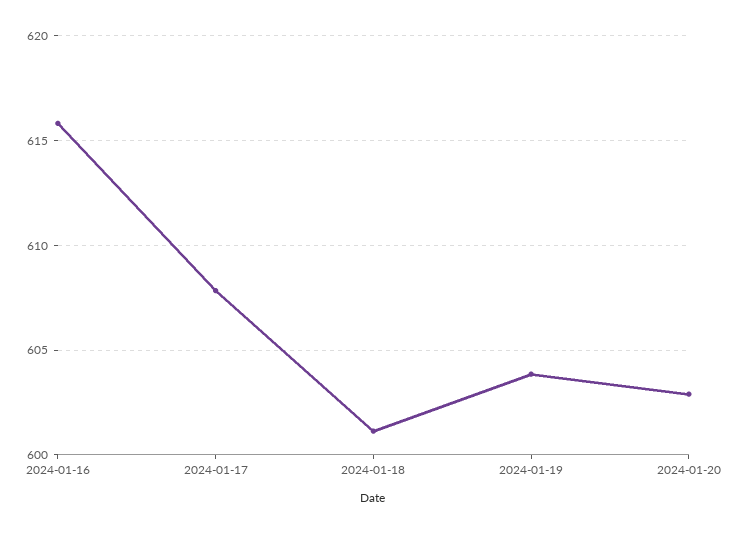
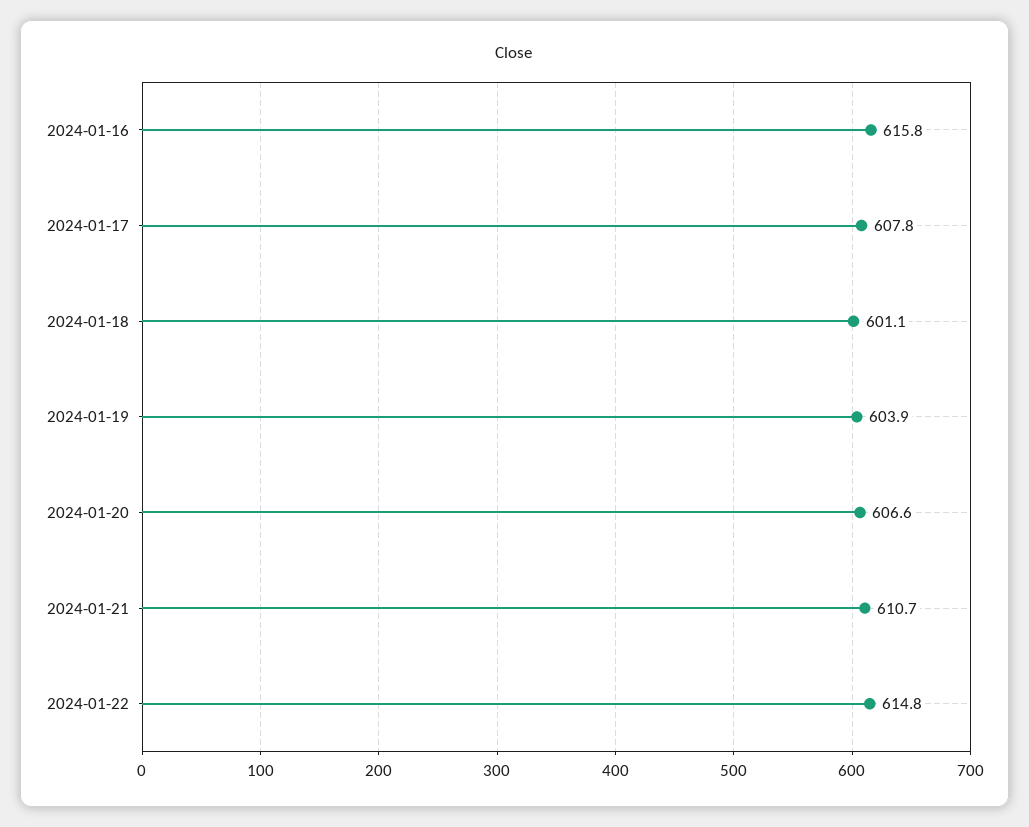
2024-01-20: 603 -> 606.6
2024-01-21: none -> 610.7
2024-01-22: none -> 614.8

